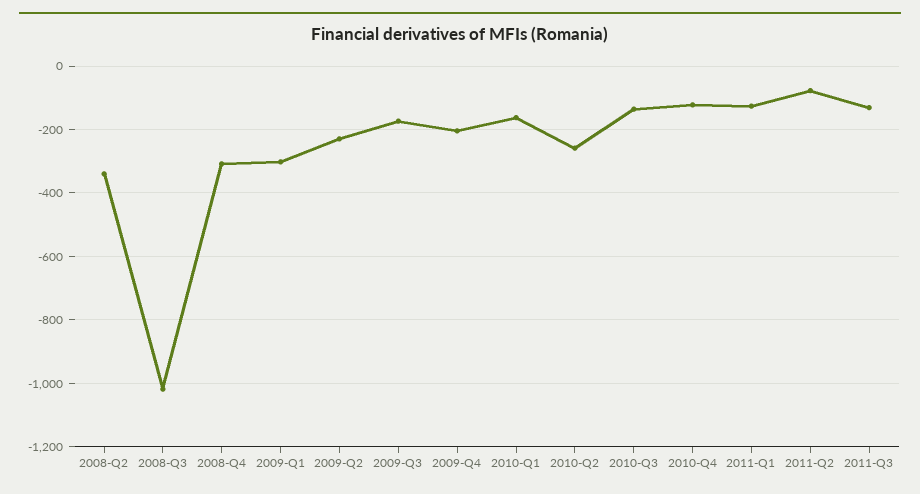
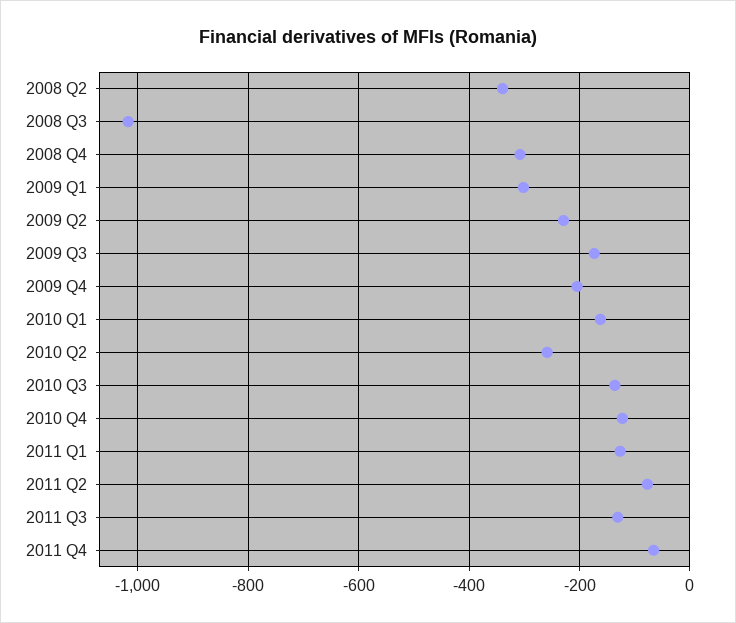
2011 Q4: none -> -60

